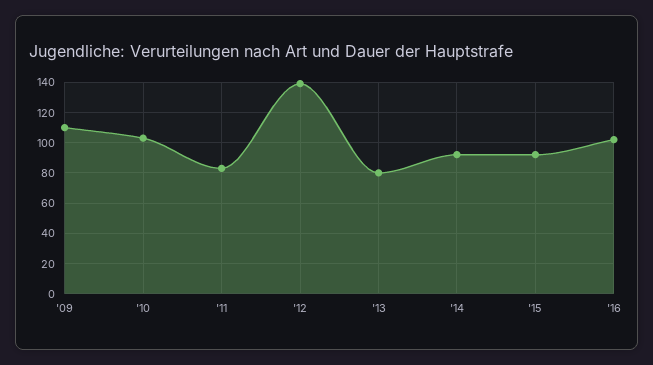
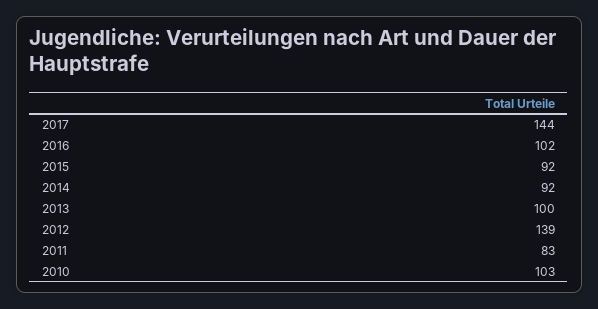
'09: 110 -> none
'13: 80 -> 100
2017: none -> 144

